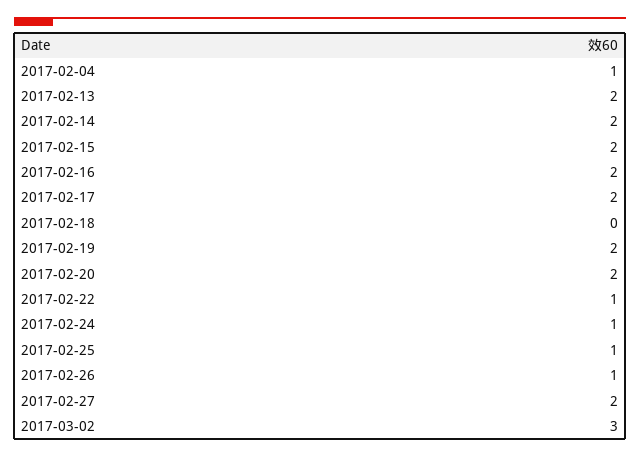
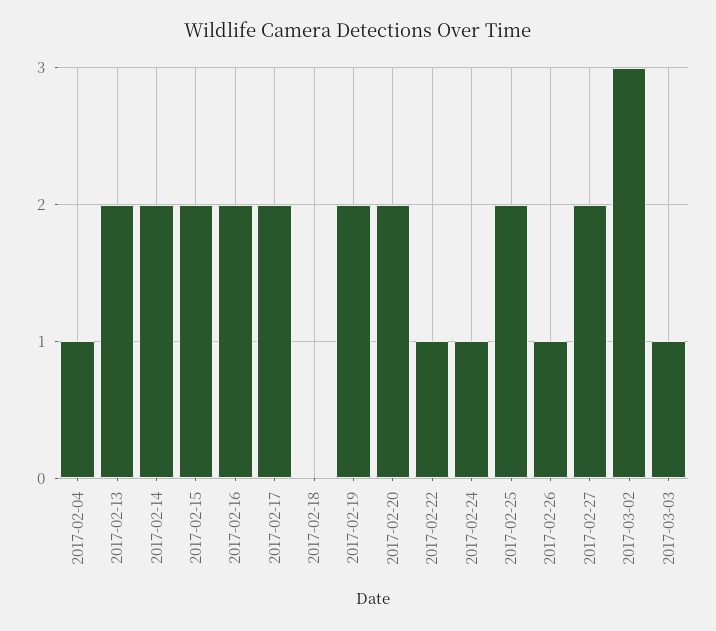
2017-02-25: 1 -> 2
2017-03-03: none -> 1

